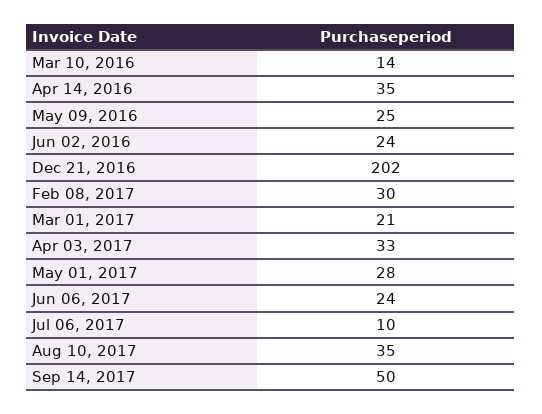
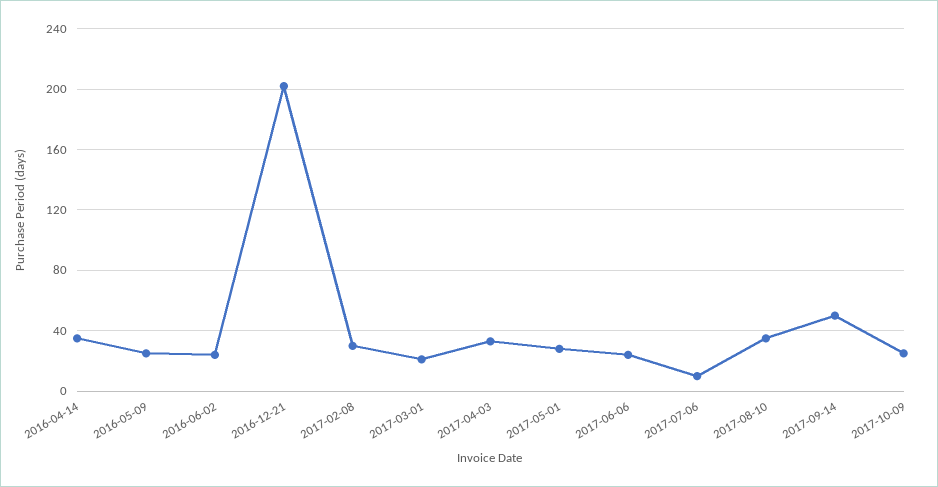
Mar 10, 2016: 14 -> none
2017-10-09: none -> 25

